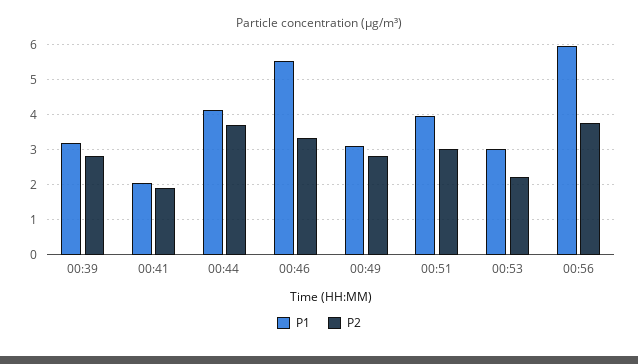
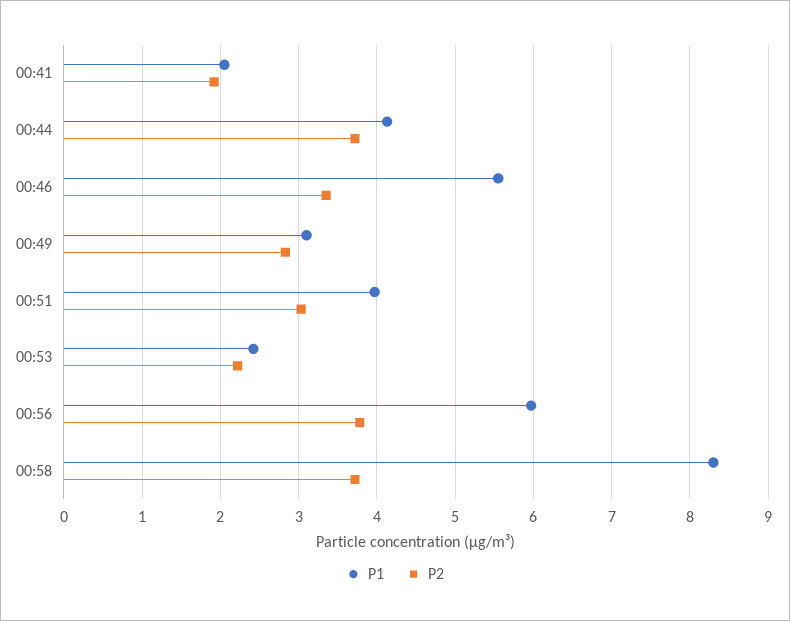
P1, 00:39: 3.2 -> none
P2, 00:39: 2.8 -> none
P1, 00:53: 3 -> 2.4
P1, 00:58: none -> 8.3
P2, 00:58: none -> 3.7

